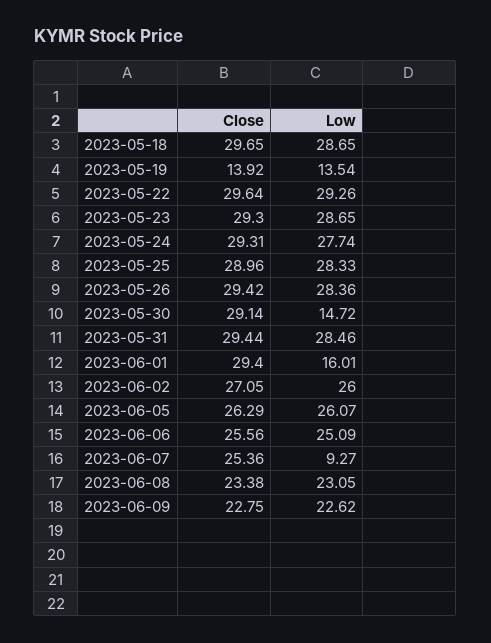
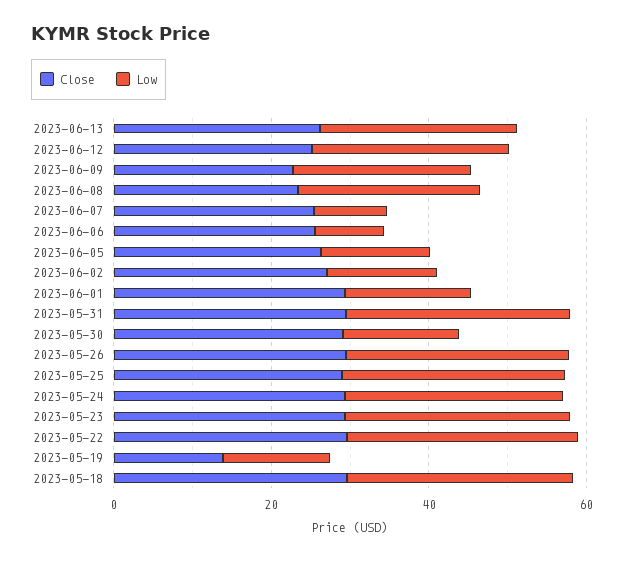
Low, 2023-06-02: 26 -> 15
Low, 2023-06-05: 26.07 -> 15
Low, 2023-06-06: 25.09 -> 10
Close, 2023-06-13: none -> 25
Low, 2023-06-13: none -> 25
Close, 2023-06-12: none -> 25
Low, 2023-06-12: none -> 25

